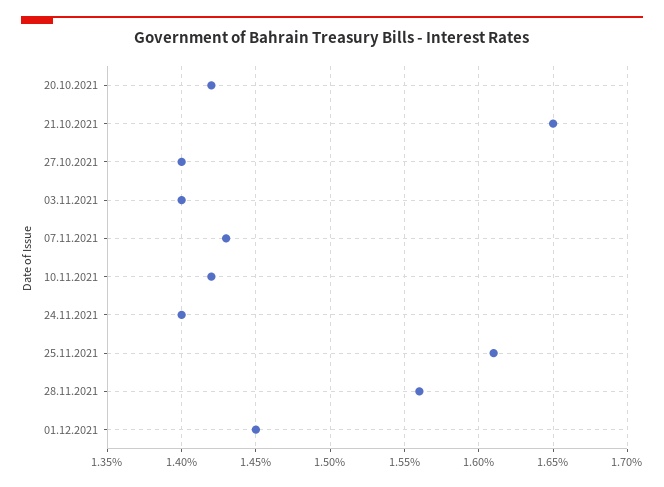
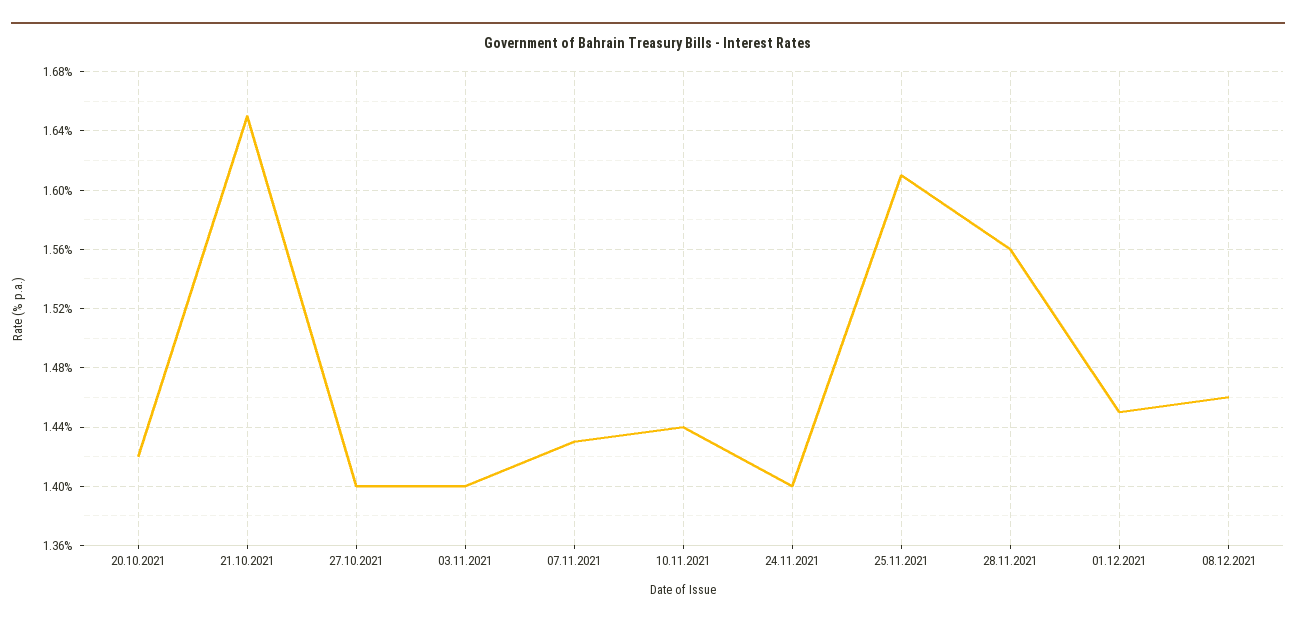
10.11.2021: 1.42 -> 1.44
08.12.2021: none -> 1.46

